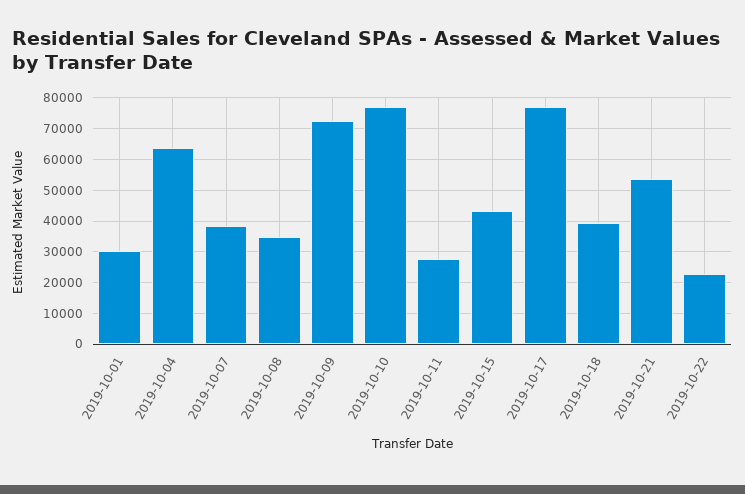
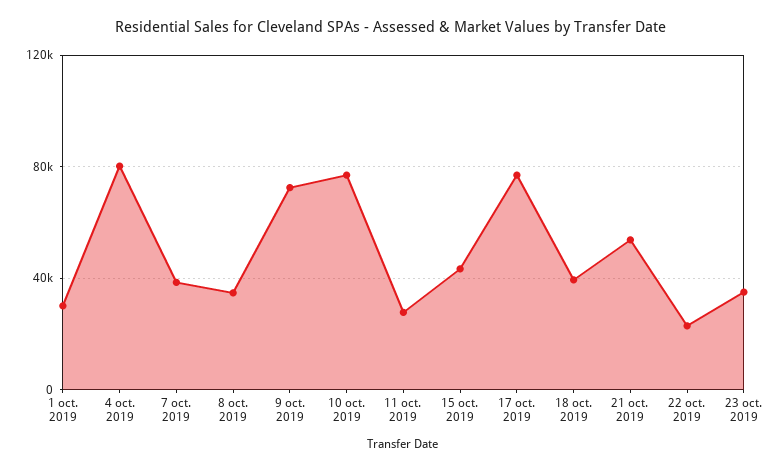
2019-10-04: 64000 -> 80000
23 oct. 2019: none -> 35000

